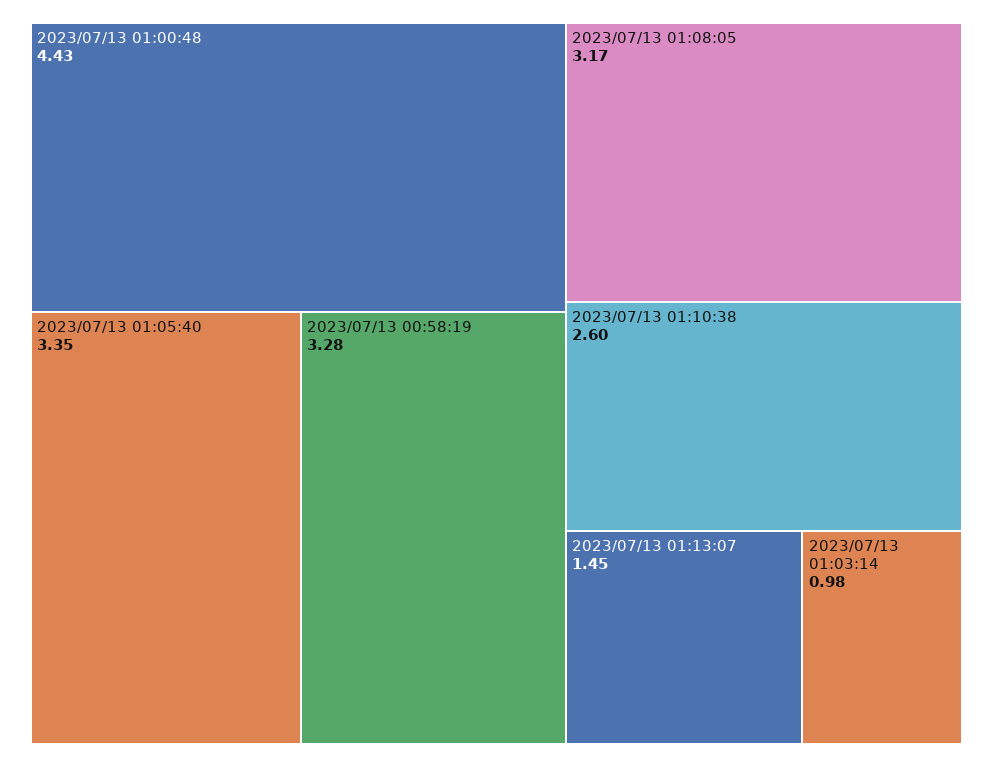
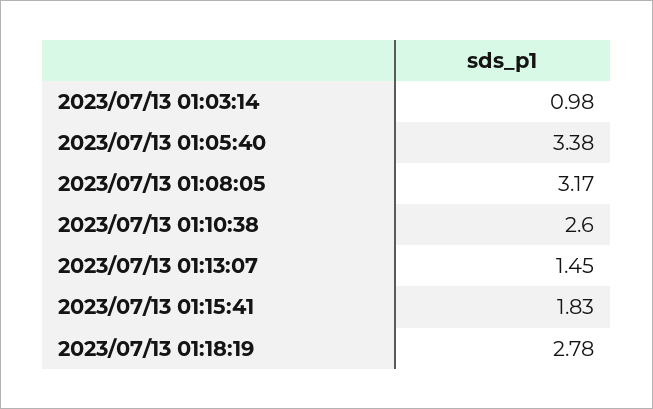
2023/07/13 01:00:48: 4.43 -> none
2023/07/13 01:05:40: 3.35 -> 3.38
2023/07/13 00:58:19: 3.28 -> none
2023/07/13 01:15:41: none -> 1.83
2023/07/13 01:18:19: none -> 2.78

